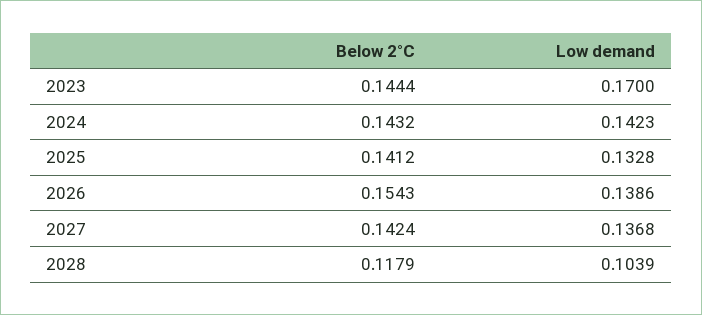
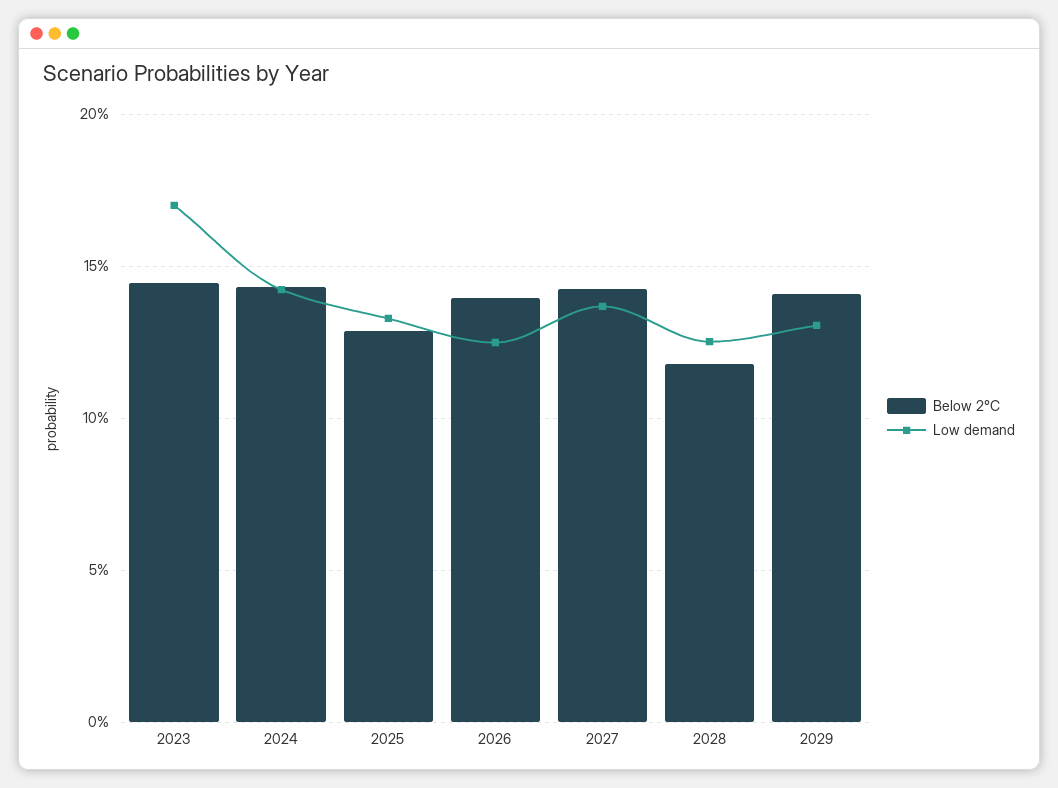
Below 2°C, 2025: 0.1412 -> 0.13
Below 2°C, 2026: 0.1543 -> 0.14
Low demand, 2026: 0.1386 -> 0.125
Low demand, 2028: 0.1039 -> 0.125
Below 2°C, 2029: none -> 0.14
Low demand, 2029: none -> 0.13

